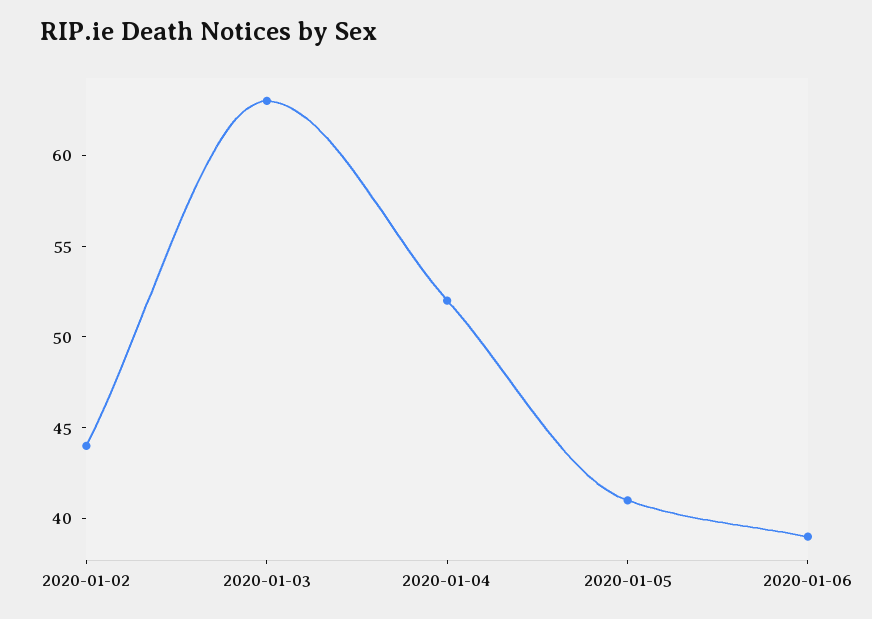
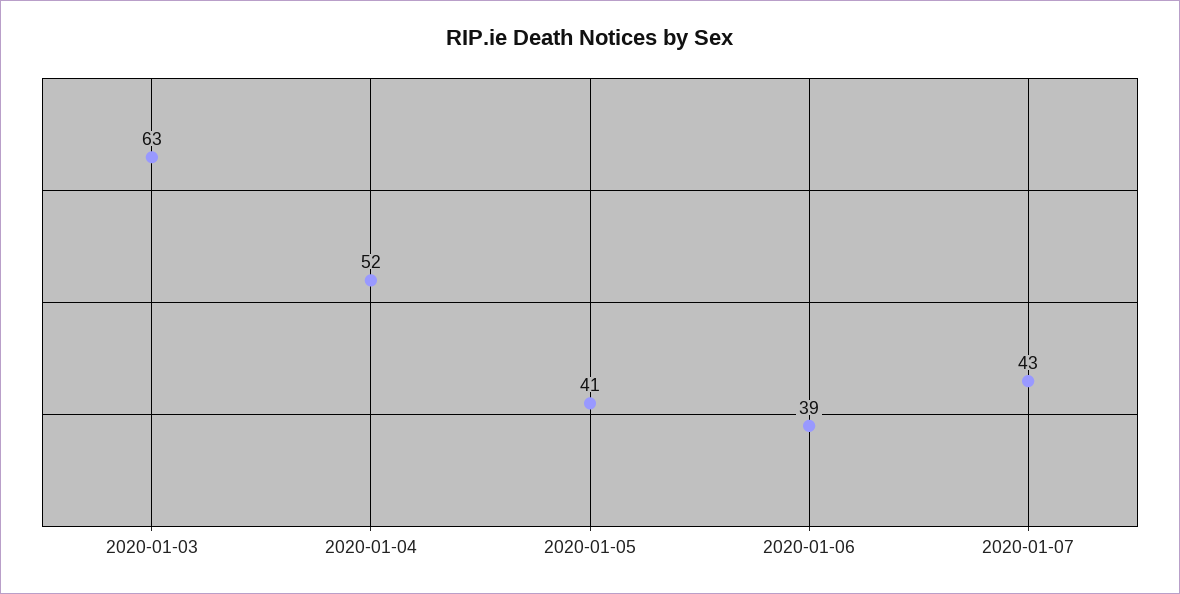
2020-01-02: 44 -> none
2020-01-07: none -> 43

